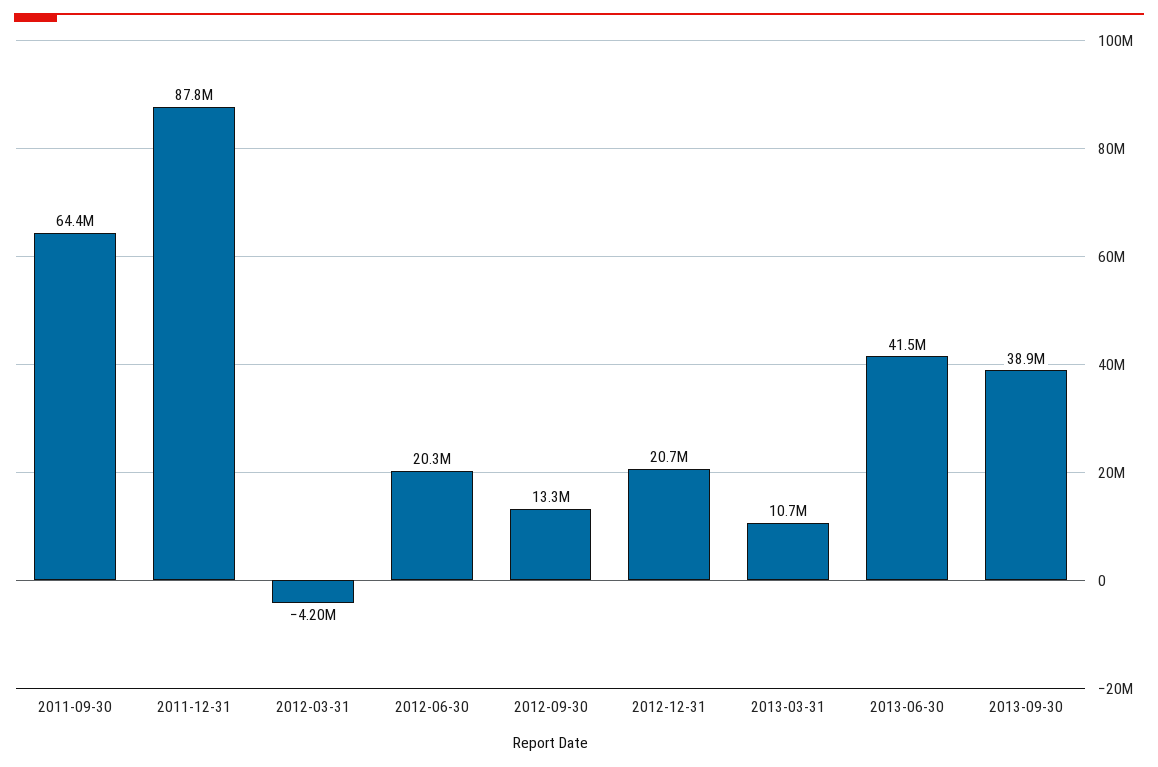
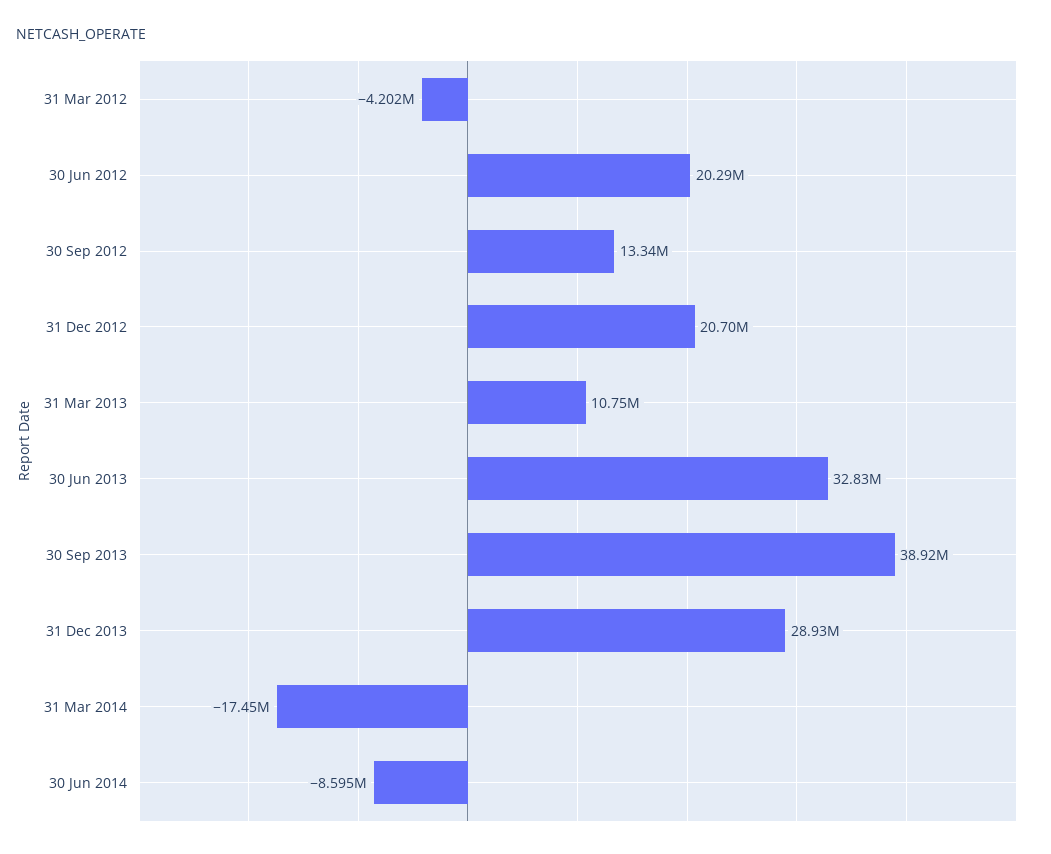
2011-09-30: 64400000 -> none
2011-12-31: 87800000 -> none
2013-06-30: 41500000 -> 32830000
31 Dec 2013: none -> 28930000
31 Mar 2014: none -> -17450000
30 Jun 2014: none -> -8595000

